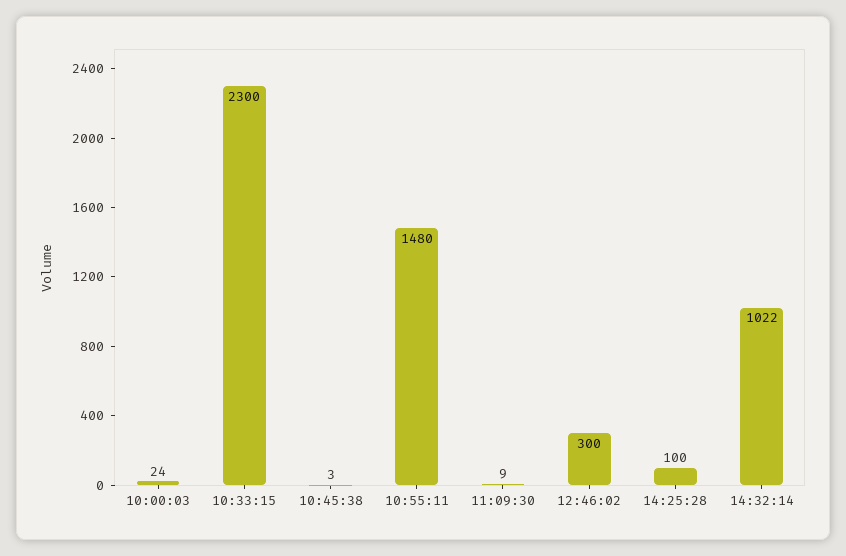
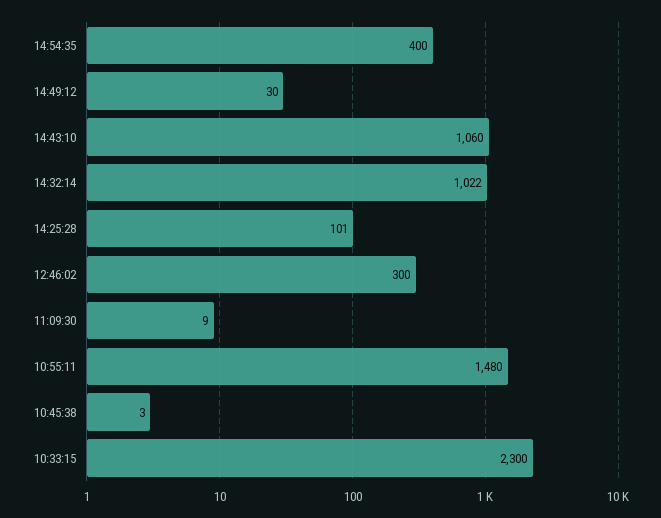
10:00:03: 24 -> none
14:25:28: 100 -> 101
14:54:35: none -> 400
14:49:12: none -> 30
14:43:10: none -> 1060

